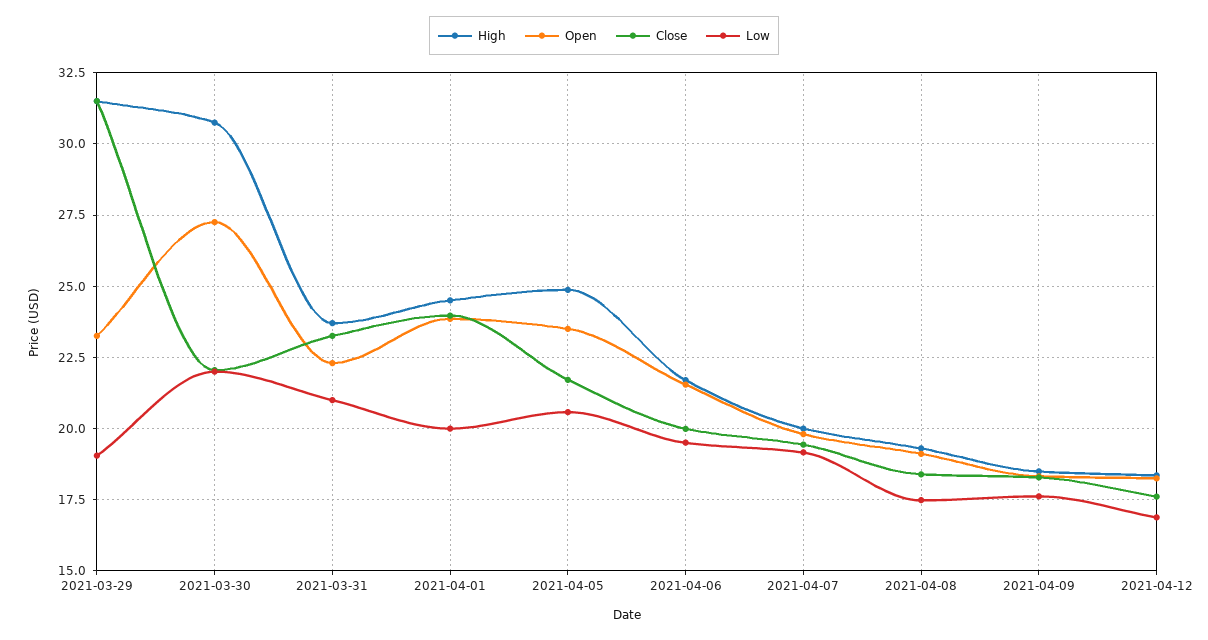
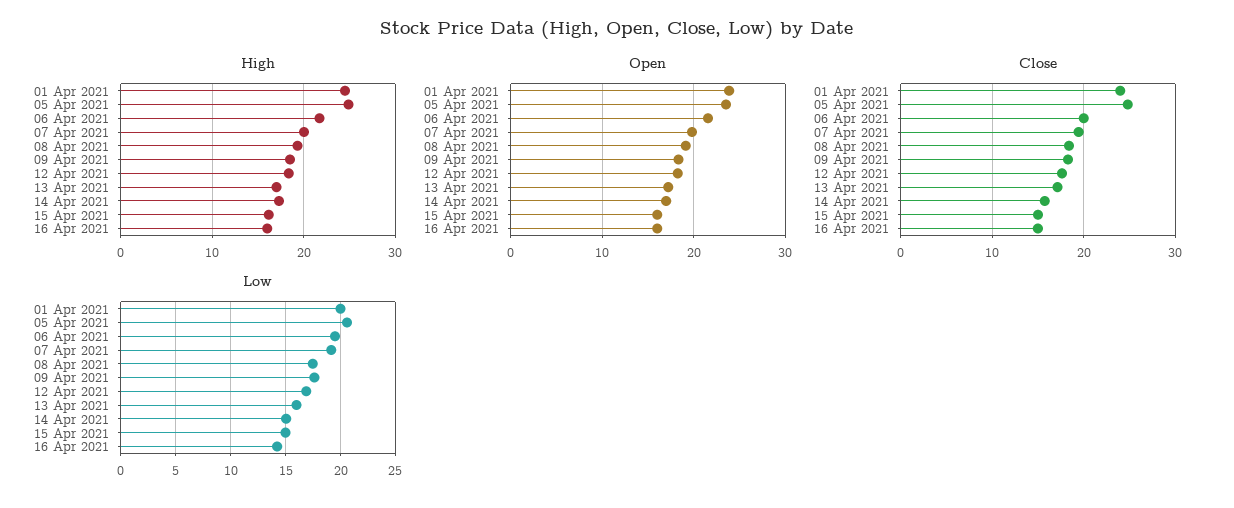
High, 2021-03-29: 31.5 -> none
Open, 2021-03-29: 23.25 -> none
Close, 2021-03-29: 31.5 -> none
Low, 2021-03-29: 19 -> none
High, 2021-03-30: 30.75 -> none
Open, 2021-03-30: 27.25 -> none
Close, 2021-03-30: 22 -> none
Low, 2021-03-30: 22 -> none
High, 2021-03-31: 23.75 -> none
Open, 2021-03-31: 22.25 -> none
Close, 2021-03-31: 23.25 -> none
Low, 2021-03-31: 21 -> none
Close, 2021-04-05: 21.75 -> 25
High, 13 Apr 2021: none -> 17
High, 14 Apr 2021: none -> 17
High, 15 Apr 2021: none -> 16
High, 16 Apr 2021: none -> 16
Open, 13 Apr 2021: none -> 17
Open, 14 Apr 2021: none -> 17
Open, 15 Apr 2021: none -> 16
Open, 16 Apr 2021: none -> 16
Close, 13 Apr 2021: none -> 17
Close, 14 Apr 2021: none -> 16
Close, 15 Apr 2021: none -> 15
Close, 16 Apr 2021: none -> 15
Low, 13 Apr 2021: none -> 16
Low, 14 Apr 2021: none -> 15
Low, 15 Apr 2021: none -> 15
Low, 16 Apr 2021: none -> 14

